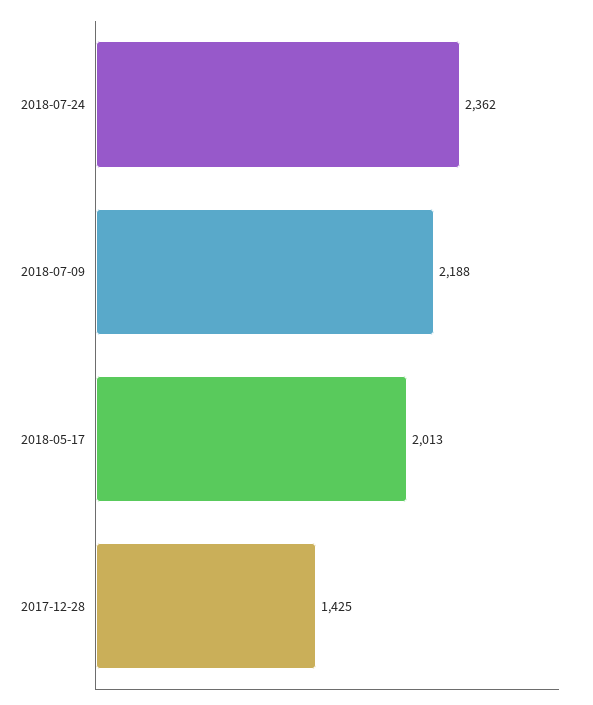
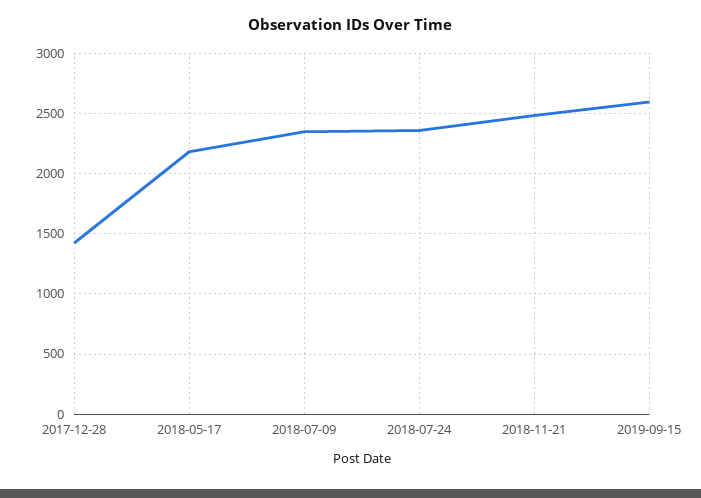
2018-07-09: 2188 -> 2350
2018-05-17: 2013 -> 2200
2018-11-21: none -> 2500
2019-09-15: none -> 2600

